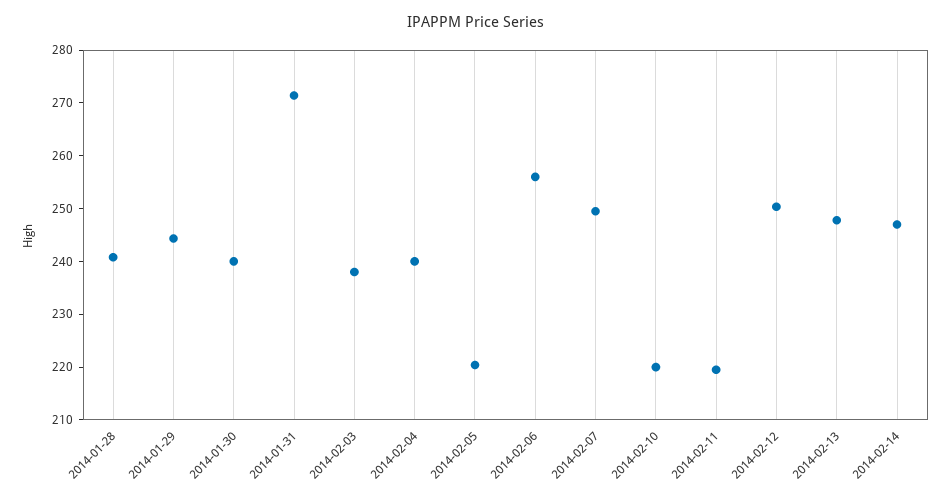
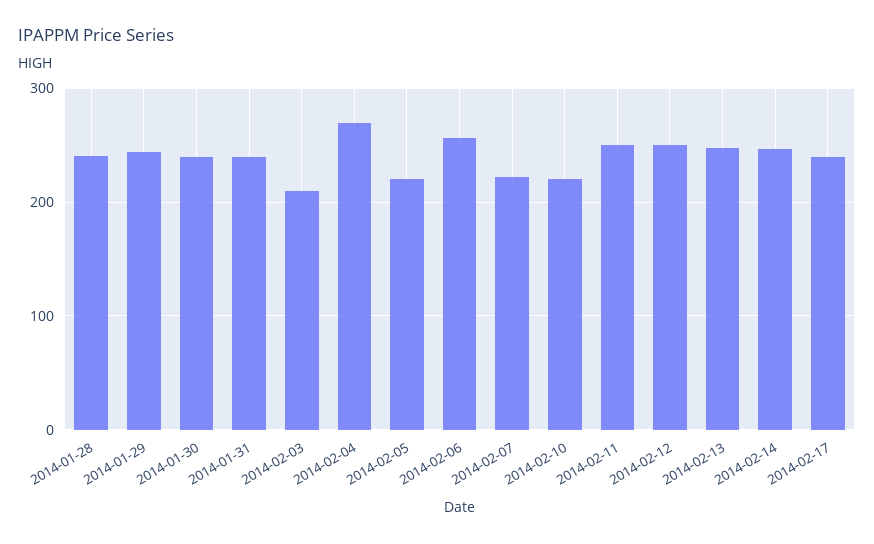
2014-01-31: 272 -> 240
2014-02-03: 238 -> 210
2014-02-04: 240 -> 270
2014-02-07: 250 -> 220
2014-02-11: 220 -> 250
2014-02-17: none -> 240

